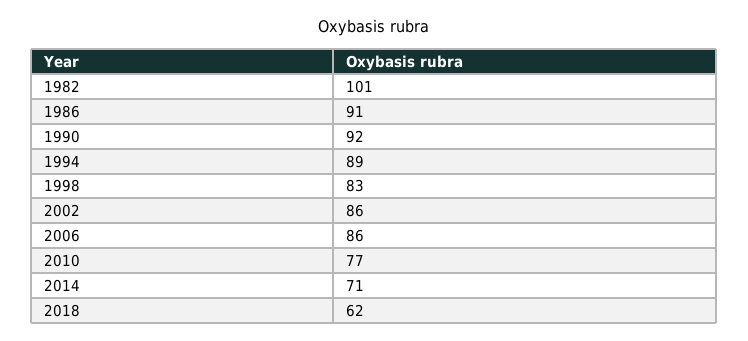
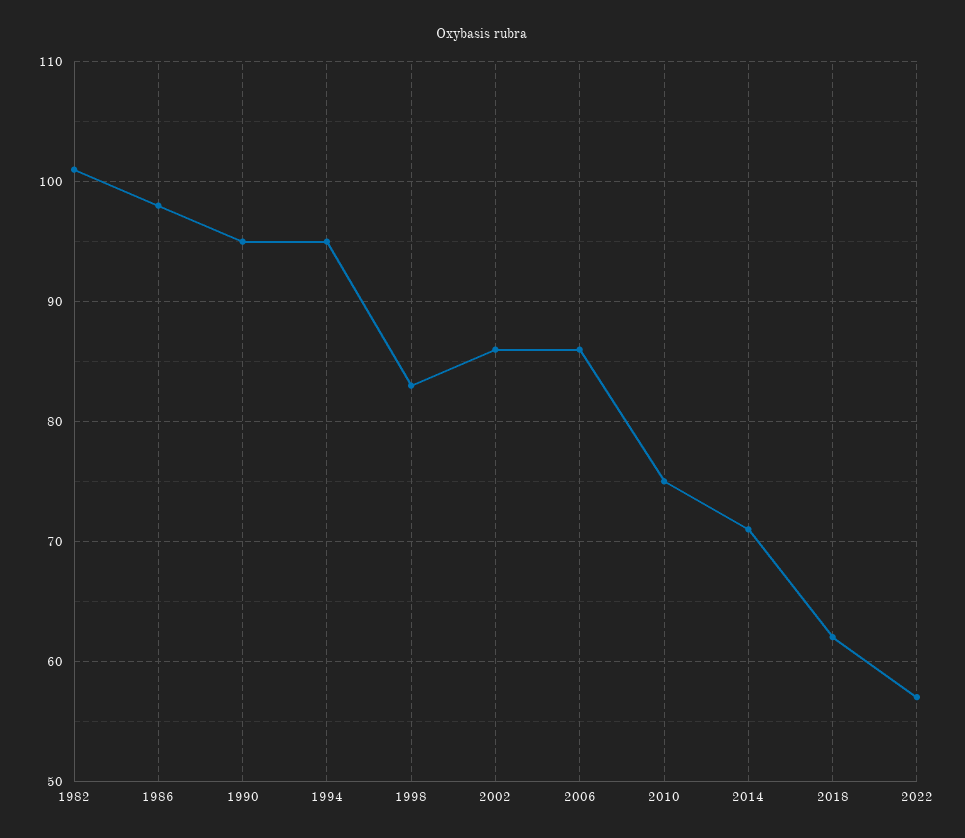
1986: 91 -> 98
1990: 92 -> 95
1994: 89 -> 95
2010: 77 -> 75
2022: none -> 57

